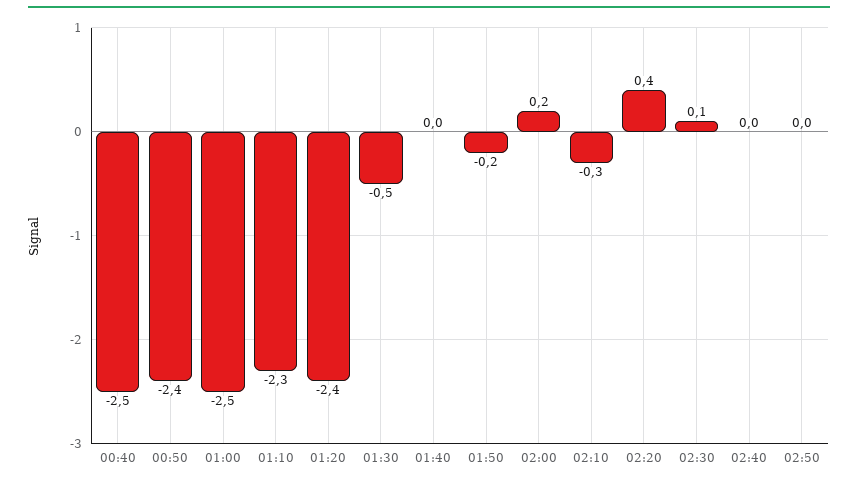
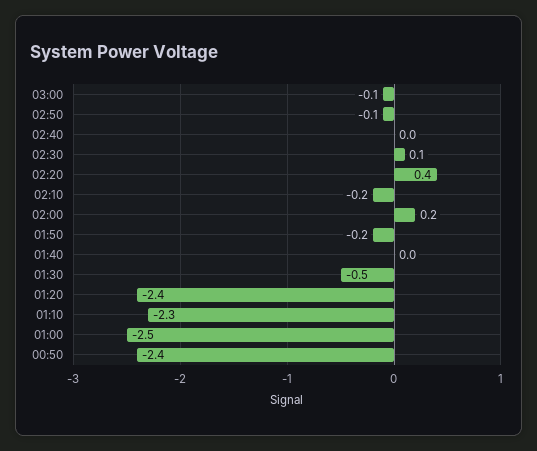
00:40: -2.5 -> none
02:10: -0.3 -> -0.2
02:50: 0 -> -0.1
03:00: none -> -0.1

